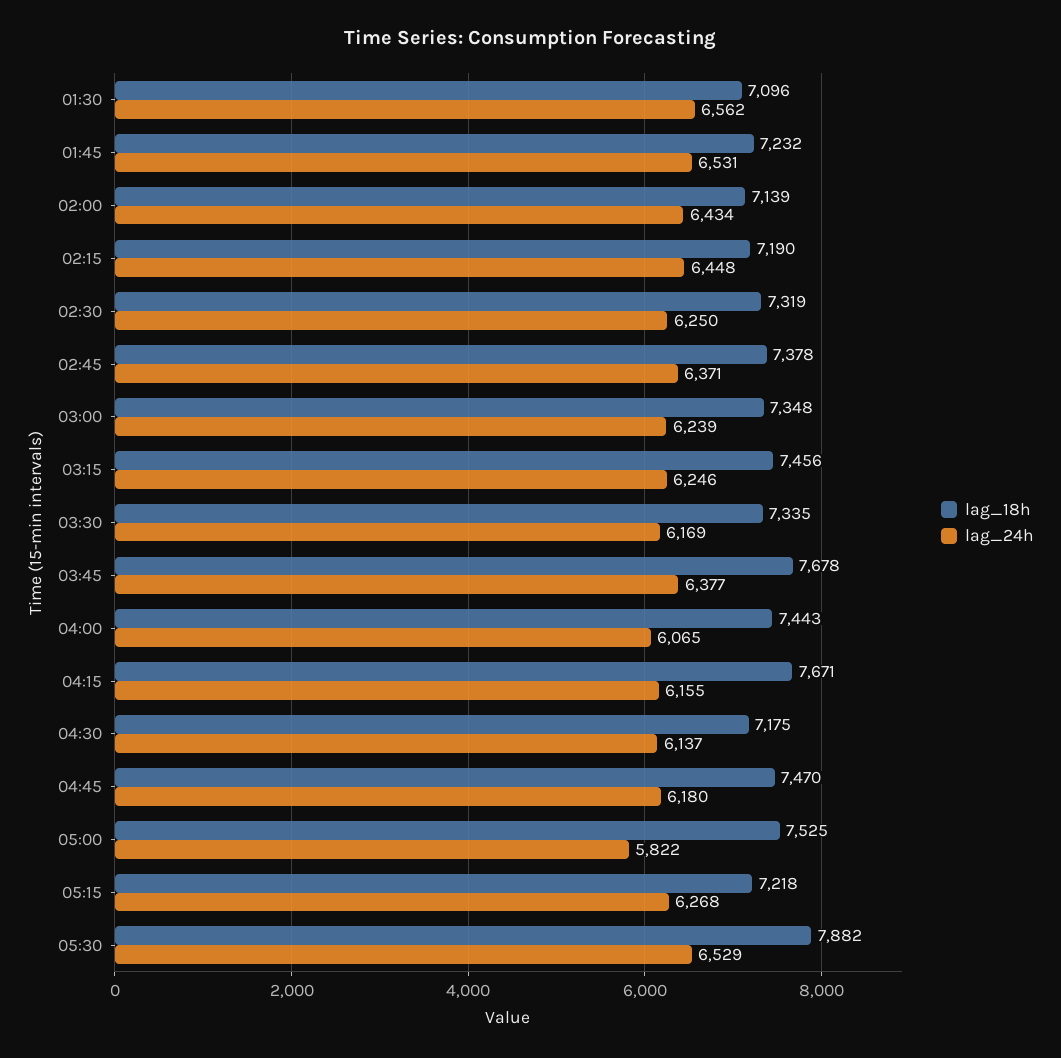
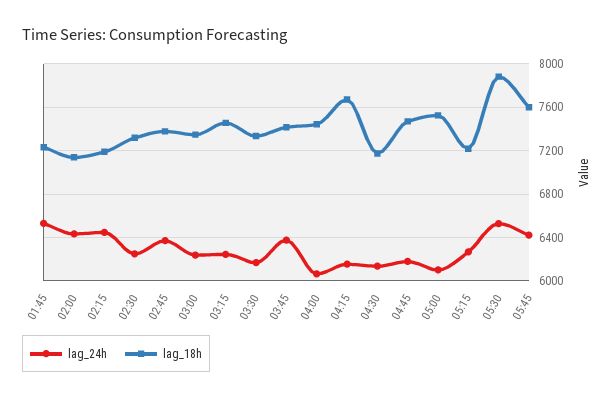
lag_18h, 01:30: 7096 -> none
lag_24h, 01:30: 6562 -> none
lag_18h, 03:45: 7678 -> 7400
lag_24h, 05:00: 5822 -> 6100
lag_24h, 05:45: none -> 6400
lag_18h, 05:45: none -> 7600

